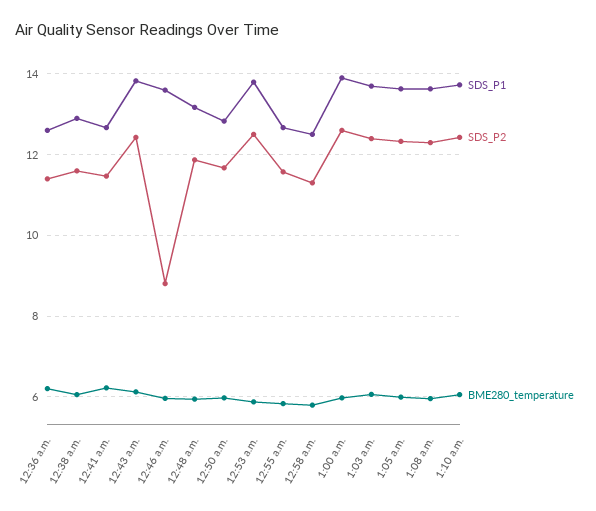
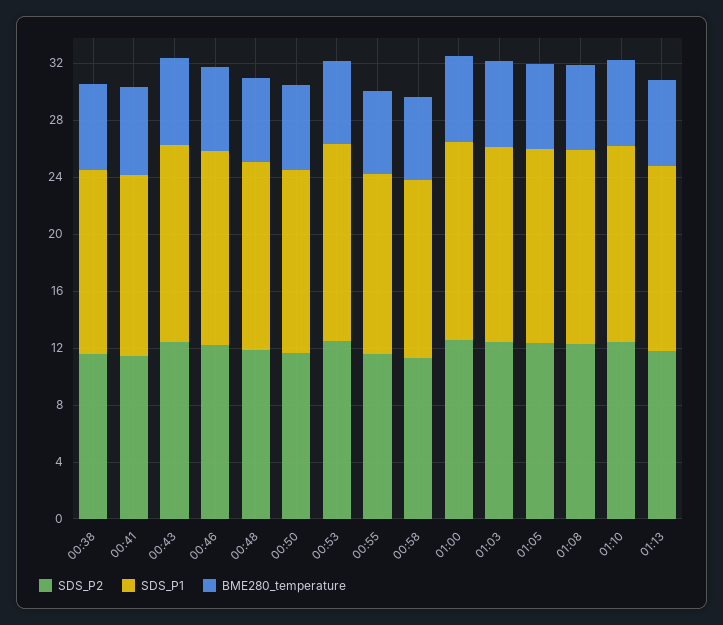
SDS_P1, 12:36 a.m.: 12.6 -> none
SDS_P2, 12:36 a.m.: 11.4 -> none
BME280_temperature, 12:36 a.m.: 6.2 -> none
SDS_P2, 12:46 a.m.: 8.8 -> 12
SDS_P2, 01:13: none -> 12
SDS_P1, 01:13: none -> 13
BME280_temperature, 01:13: none -> 6

